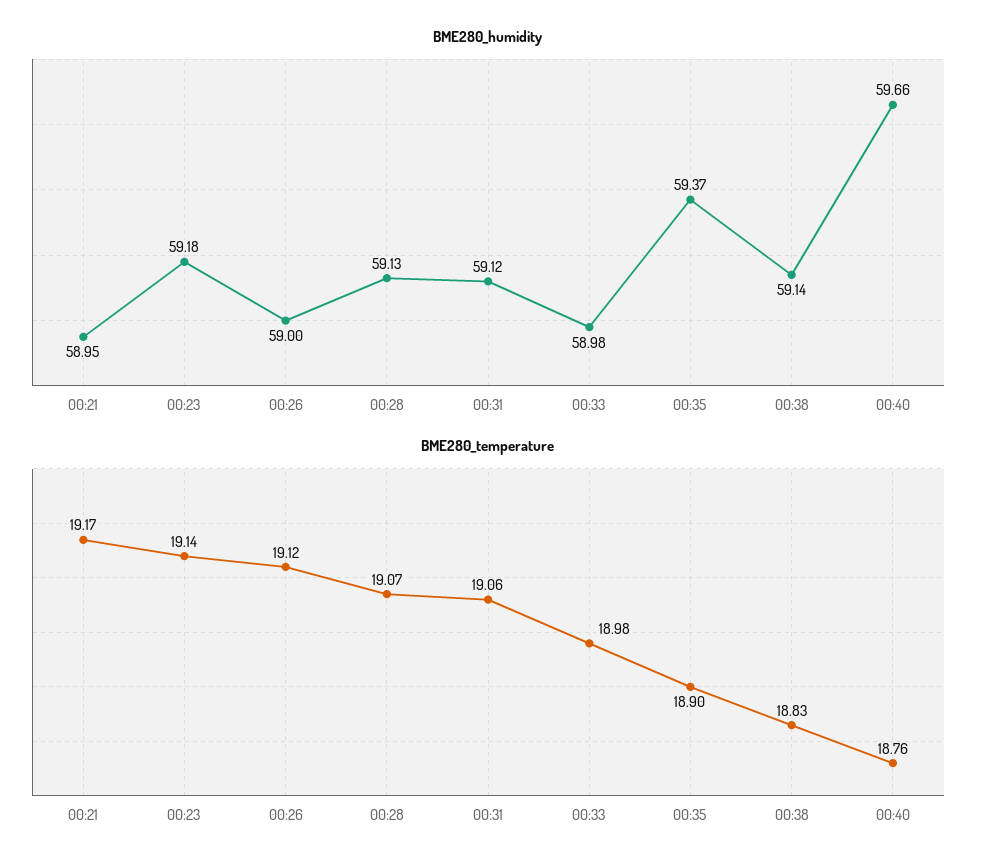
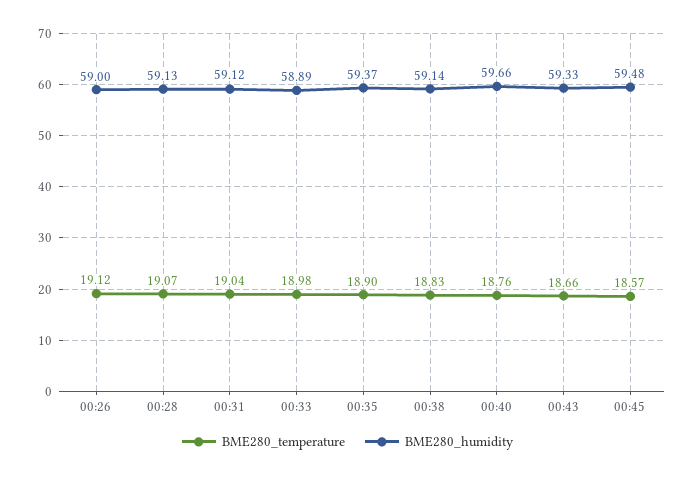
BME280_humidity, 00:21: 58.95 -> none
BME280_humidity, 00:23: 59.18 -> none
BME280_humidity, 00:33: 58.98 -> 58.89
BME280_temperature, 00:21: 19.17 -> none
BME280_temperature, 00:23: 19.14 -> none
BME280_temperature, 00:31: 19.06 -> 19.04
BME280_temperature, 00:43: none -> 18.66
BME280_humidity, 00:43: none -> 59.33
BME280_temperature, 00:45: none -> 18.57
BME280_humidity, 00:45: none -> 59.48

